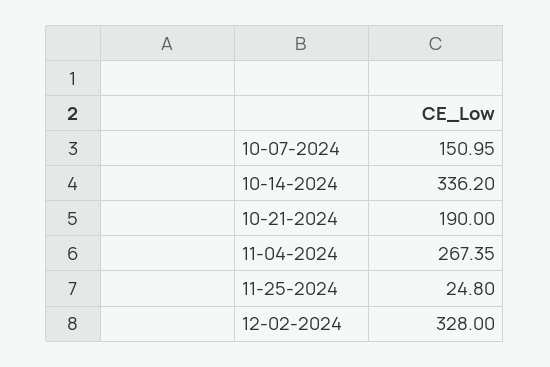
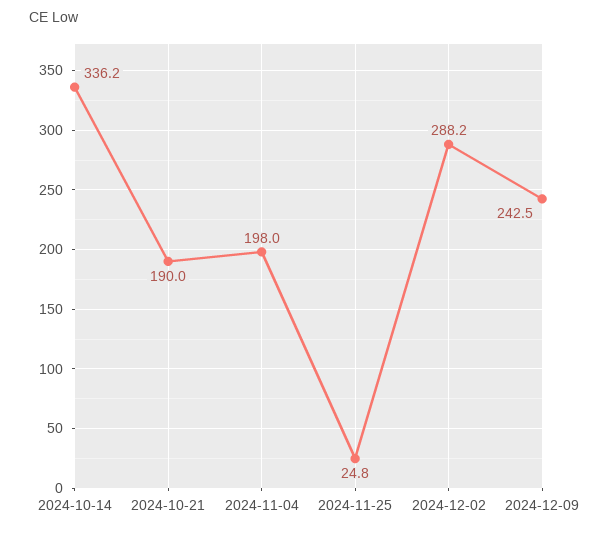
10-07-2024: 150.95 -> none
11-04-2024: 267.35 -> 198
12-02-2024: 328 -> 288.2
2024-12-09: none -> 242.5

